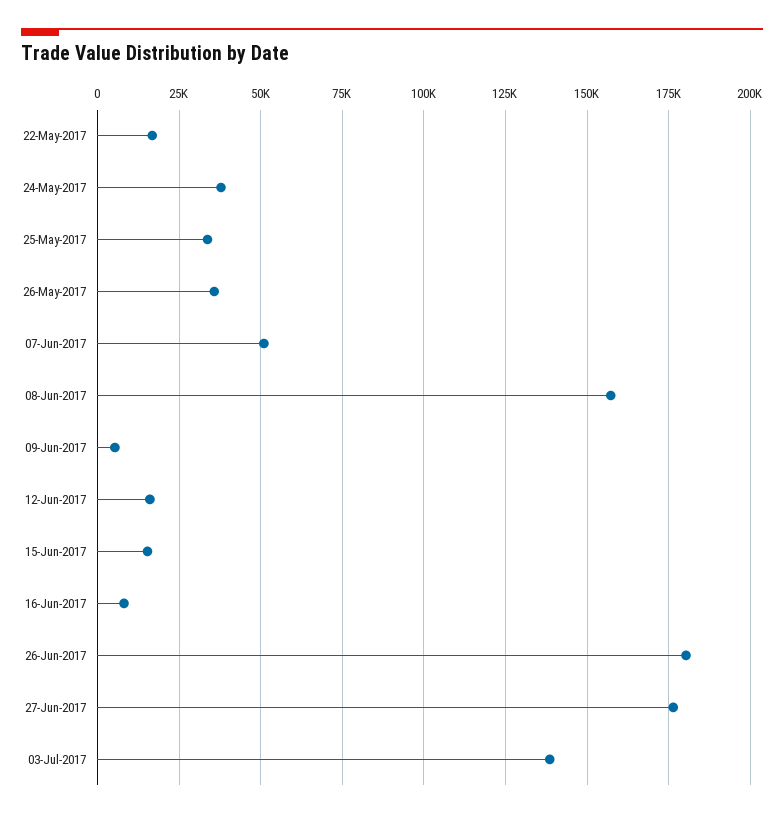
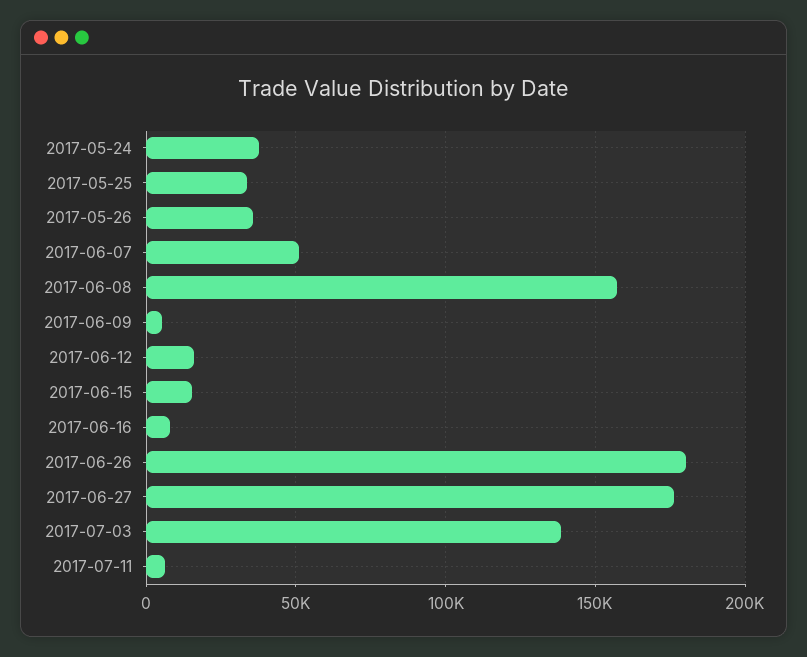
22-May-2017: 17500 -> none
2017-07-11: none -> 5000

